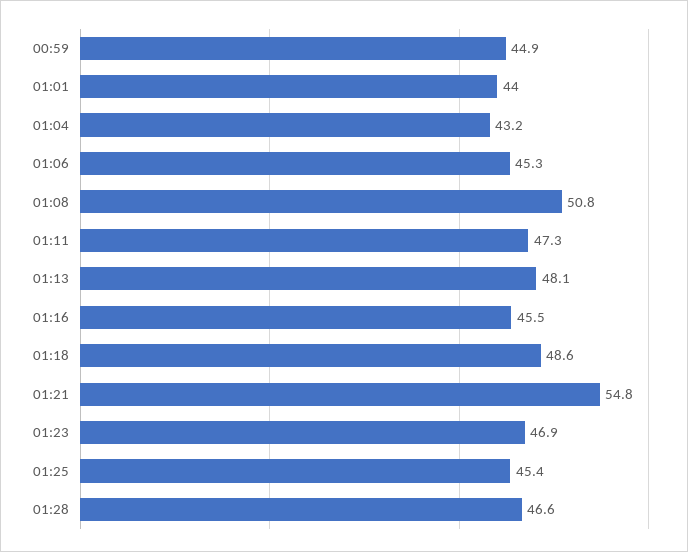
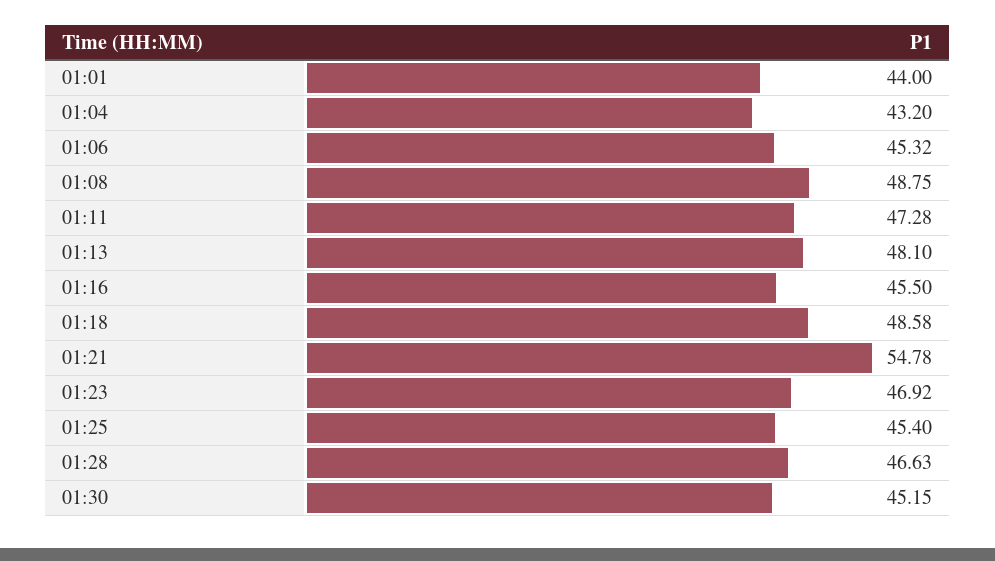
00:59: 44.9 -> none
01:08: 50.8 -> 48.75
01:30: none -> 45.15

